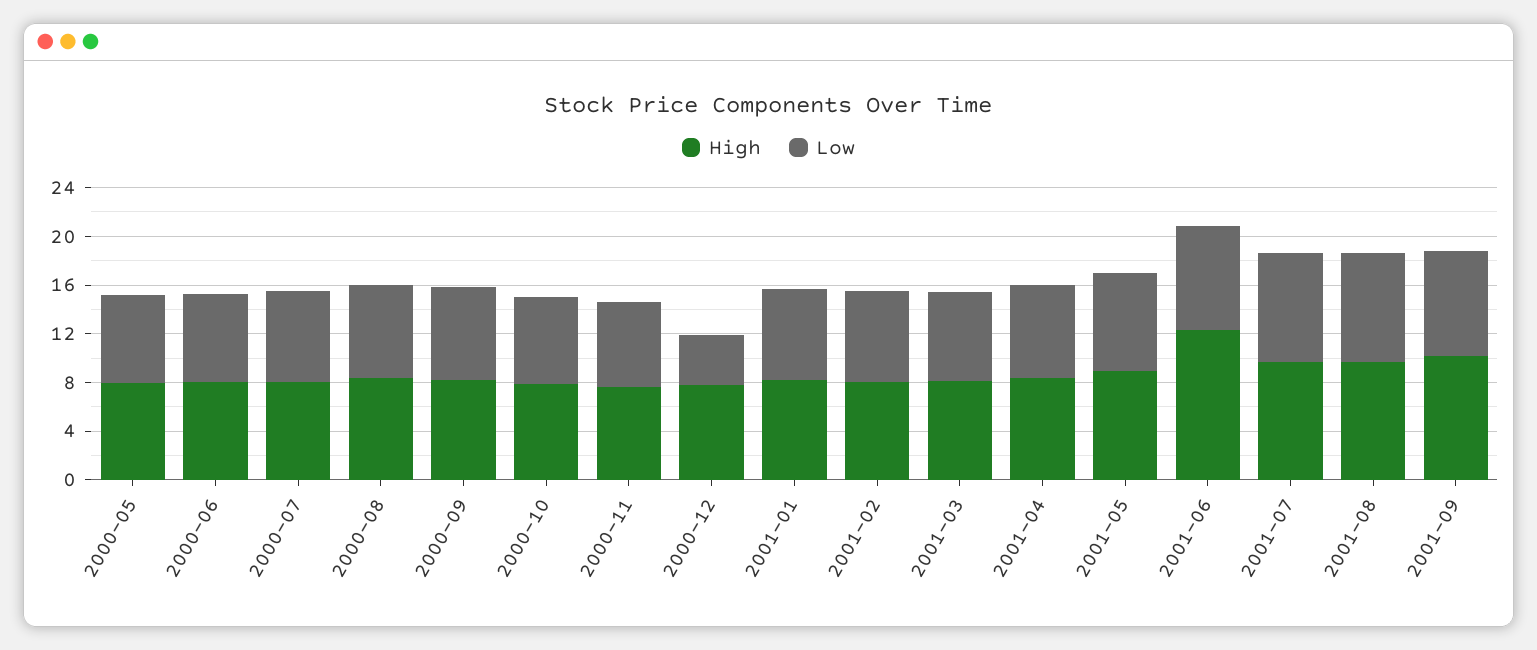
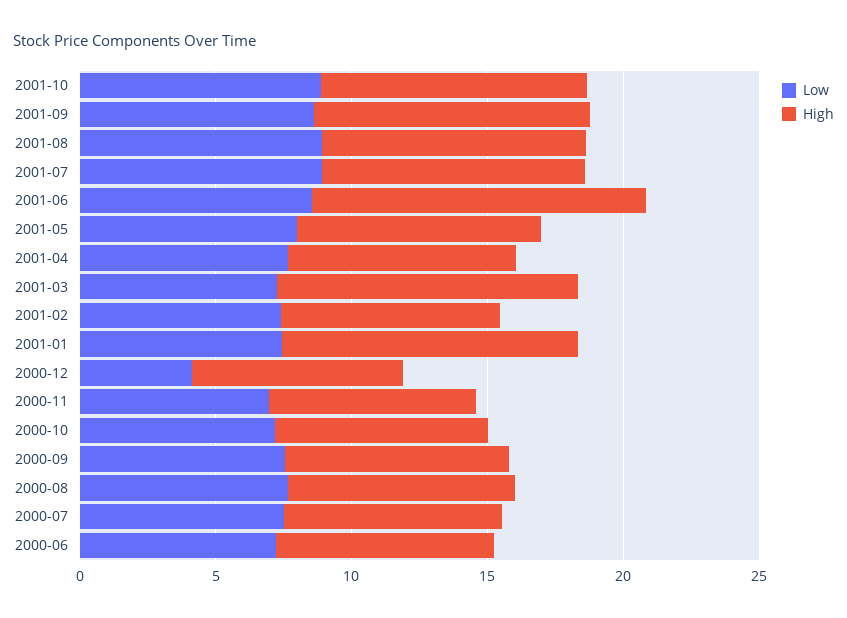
High, 2000-05: 8 -> none
Low, 2000-05: 7 -> none
High, 2001-01: 8 -> 11
High, 2001-03: 8 -> 11
Low, 2001-10: none -> 9
High, 2001-10: none -> 10

